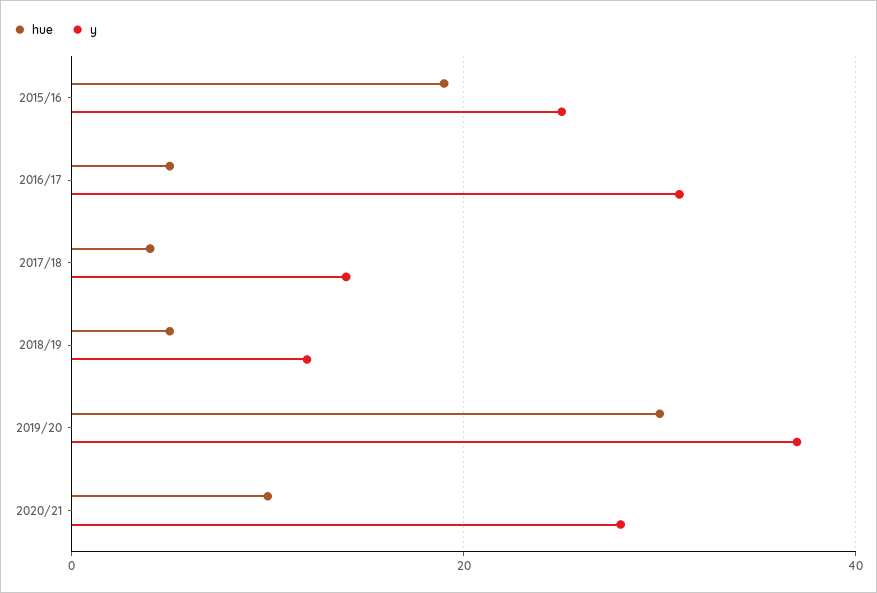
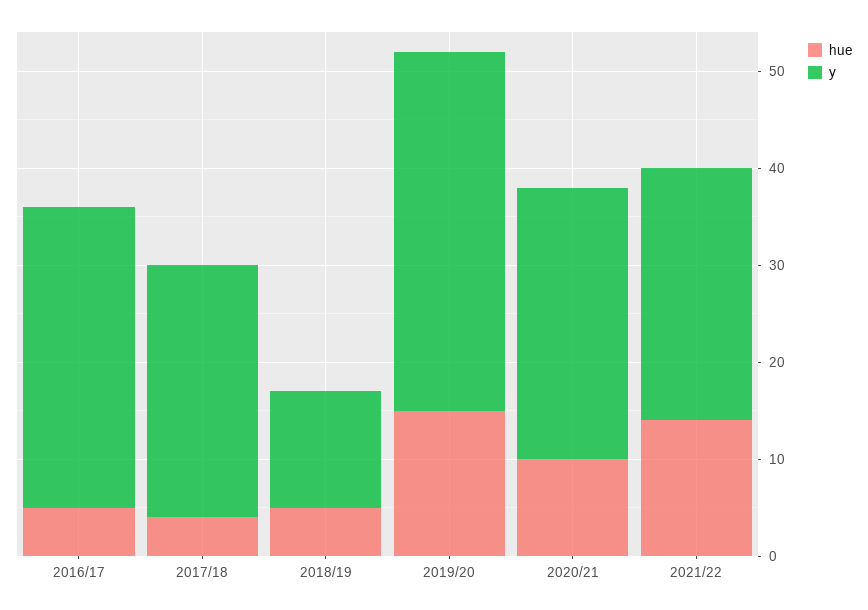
hue, 2015/16: 20 -> none
y, 2015/16: 25 -> none
y, 2017/18: 15 -> 26
hue, 2019/20: 30 -> 15
hue, 2021/22: none -> 14
y, 2021/22: none -> 26

